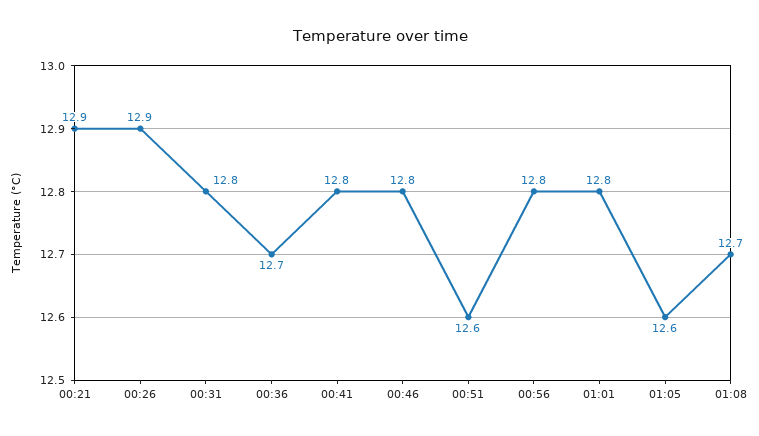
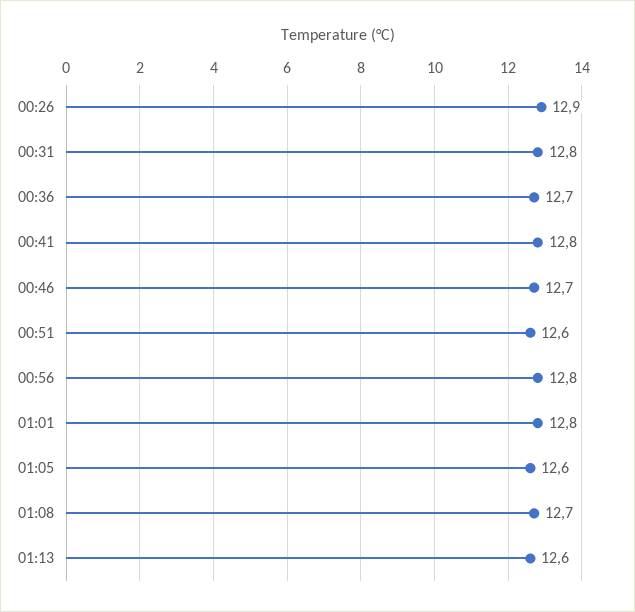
00:21: 12.9 -> none
00:46: 12.8 -> 12.7
01:13: none -> 12.6

